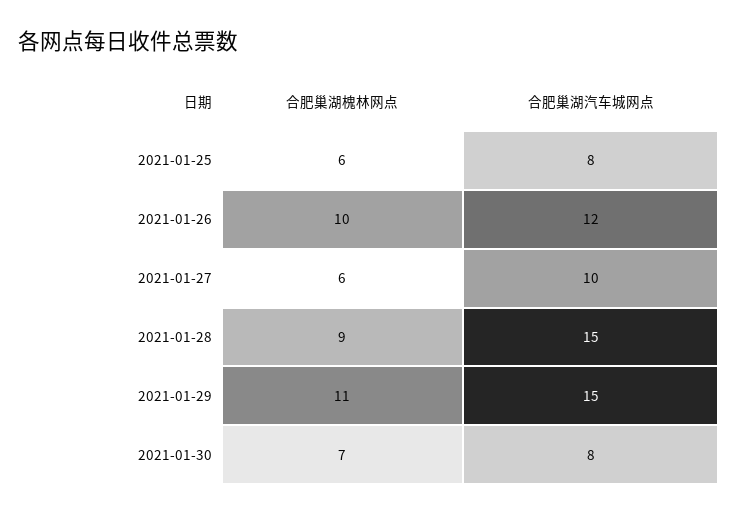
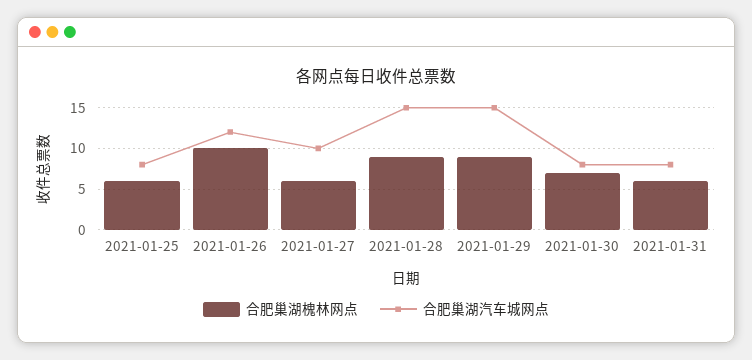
合肥巢湖槐林网点, 2021-01-29: 11 -> 9
合肥巢湖槐林网点, 2021-01-31: none -> 6
合肥巢湖汽车城网点, 2021-01-31: none -> 8

